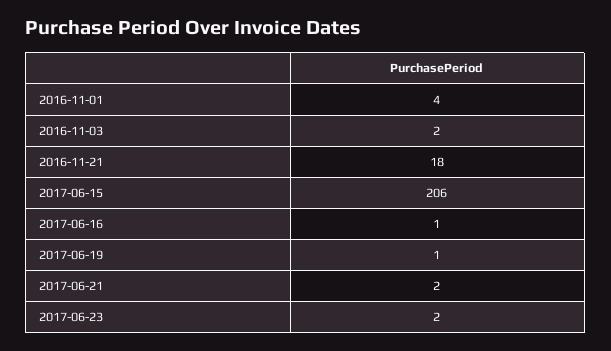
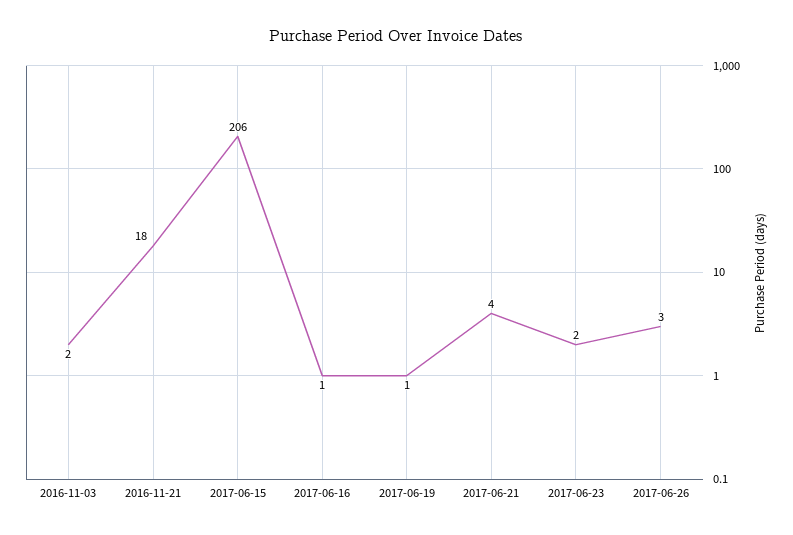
2016-11-01: 4 -> none
2017-06-21: 2 -> 4
2017-06-26: none -> 3

